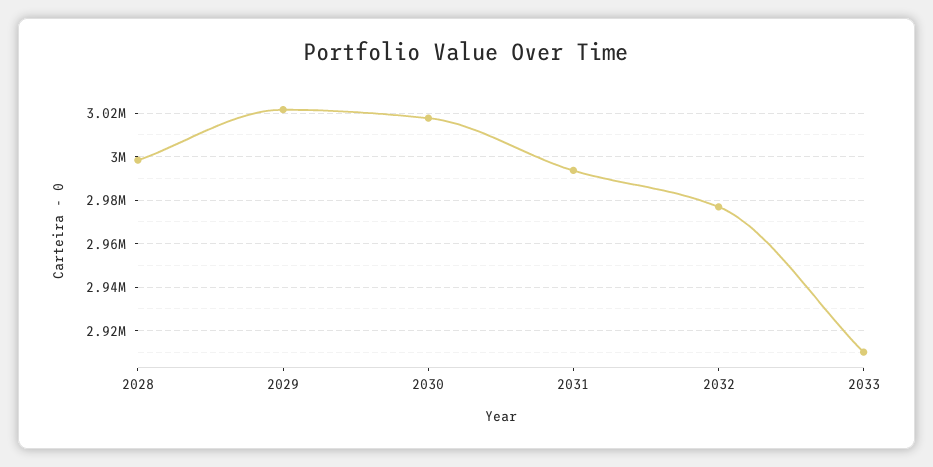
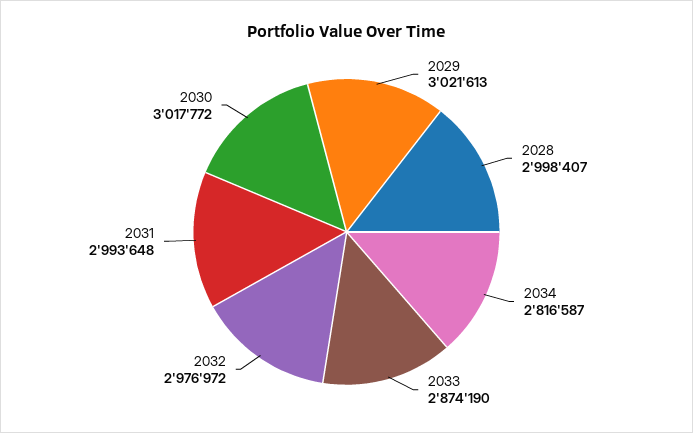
2033: 2910000 -> 2874190
2034: none -> 2816587

